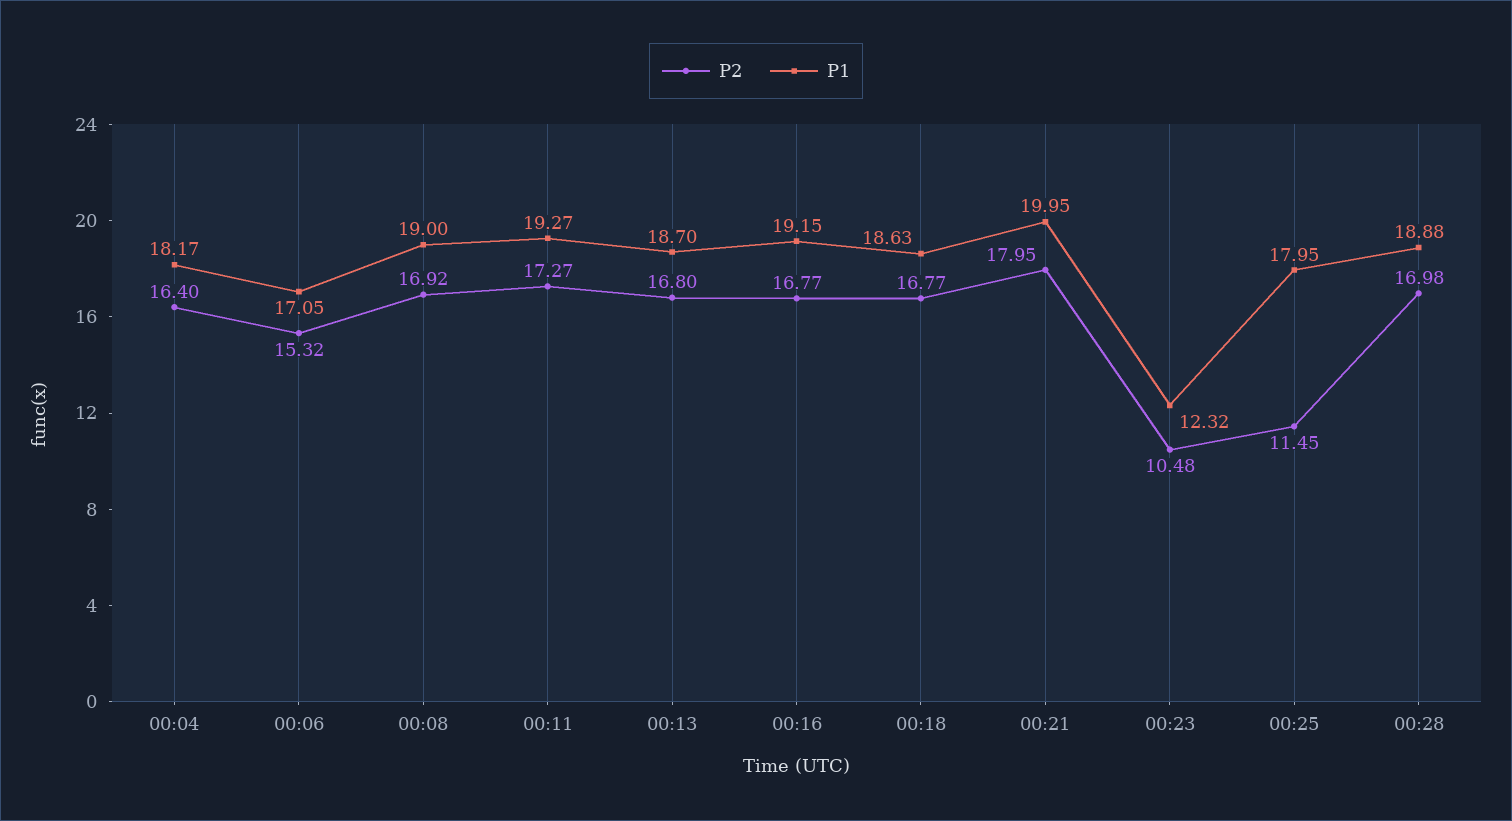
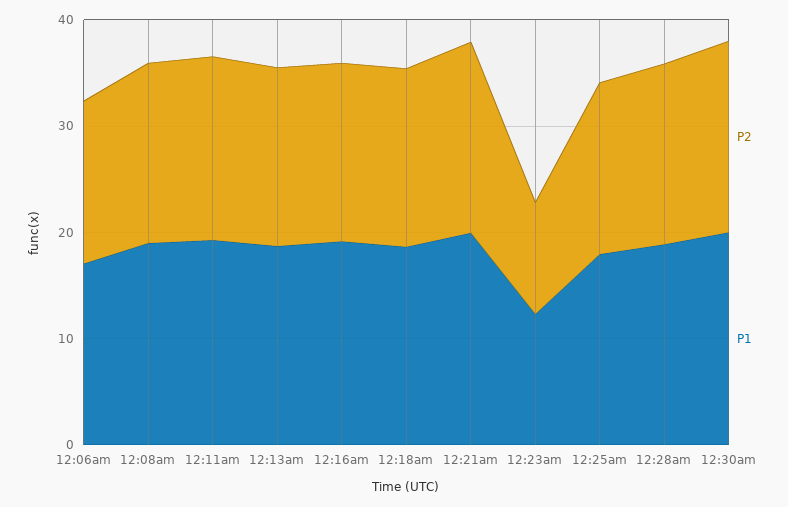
P2, 00:04: 16.4 -> none
P1, 00:04: 18.17 -> none
P2, 00:25: 11.45 -> 16
P2, 12:30am: none -> 18
P1, 12:30am: none -> 20

